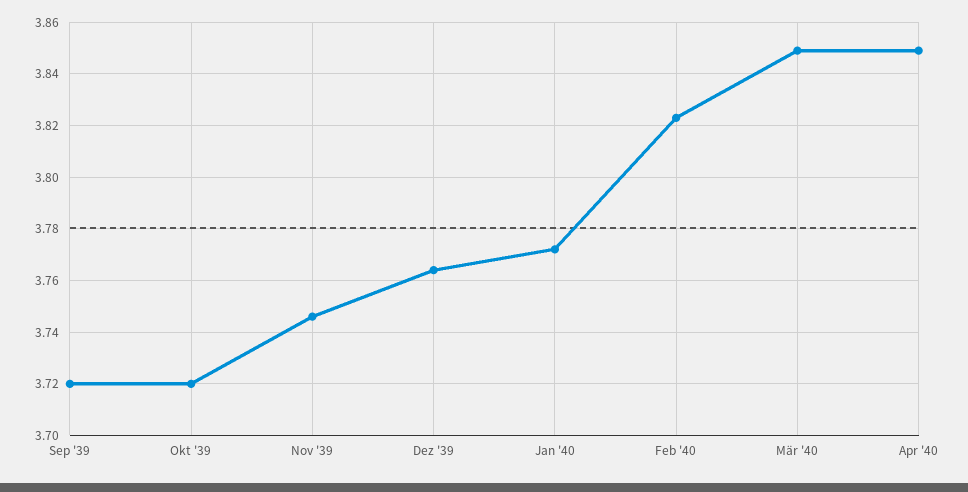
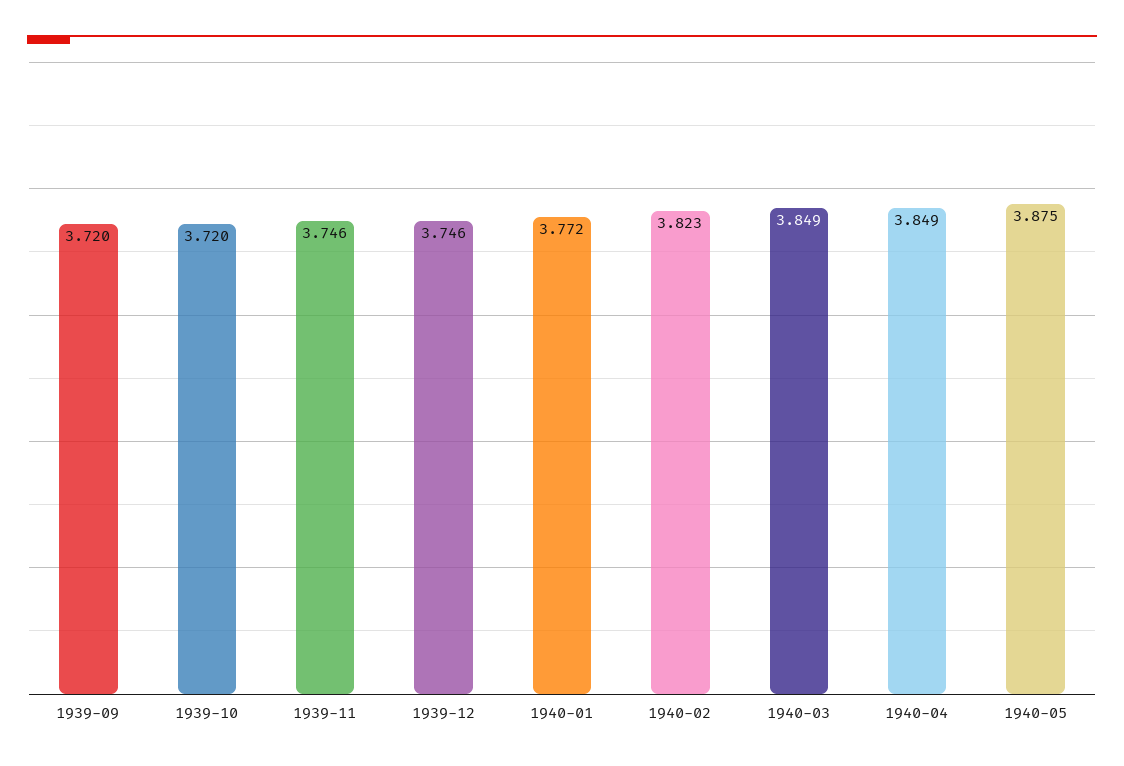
Dez '39: 3.765 -> 3.746
1940-05: none -> 3.875

